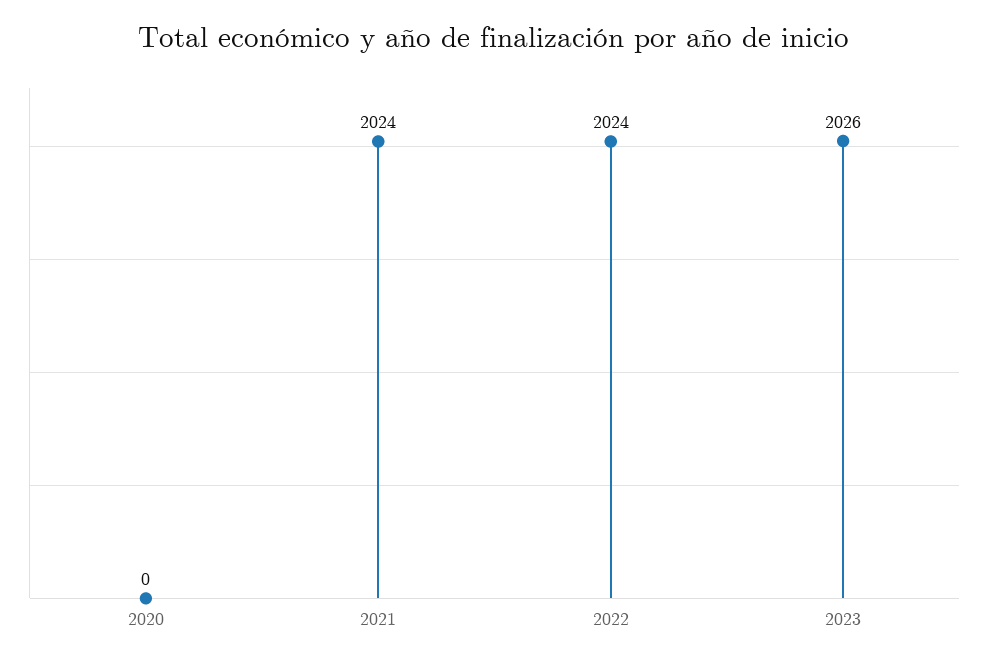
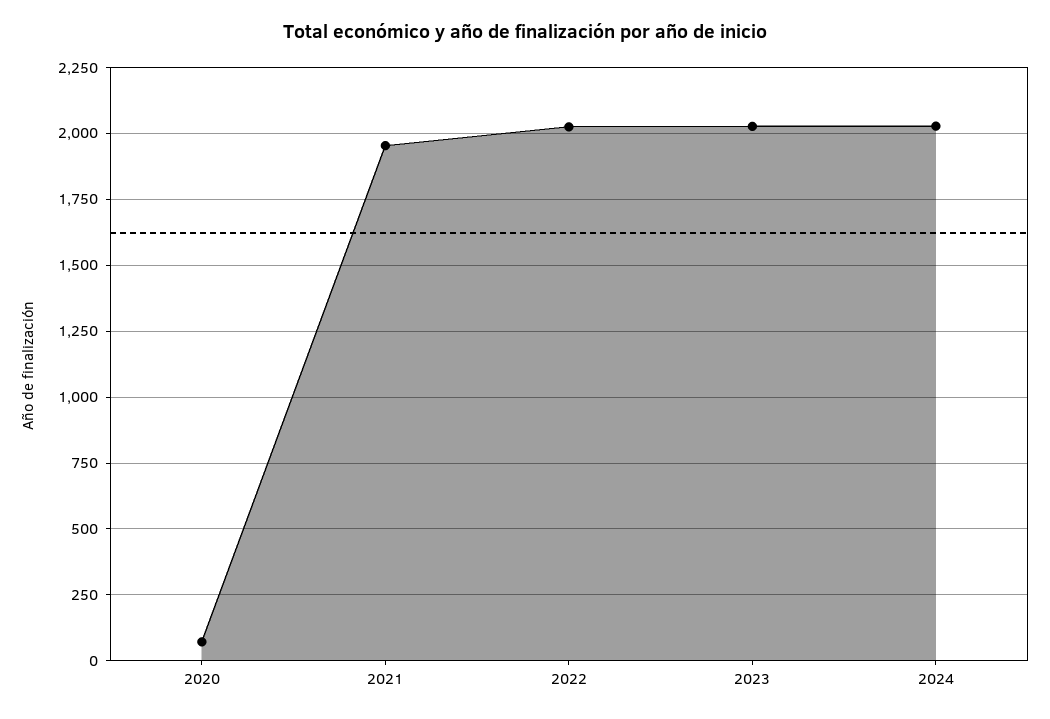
2020: 0 -> 75
2021: 2024 -> 1950
2024: none -> 2025

